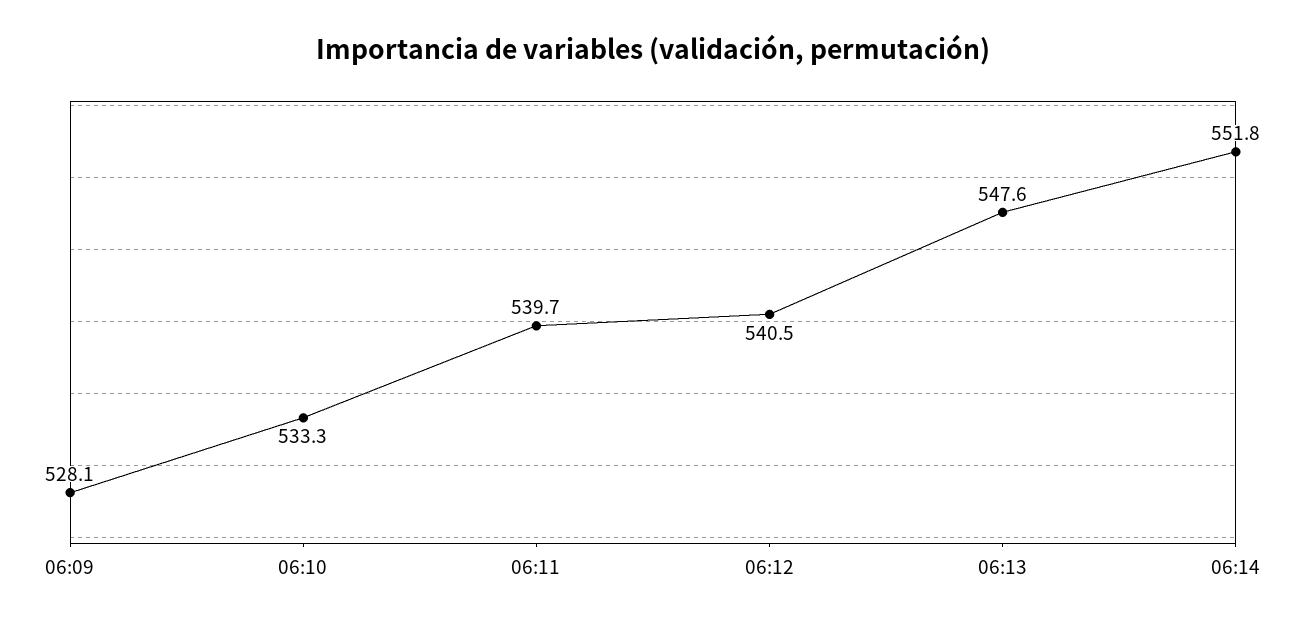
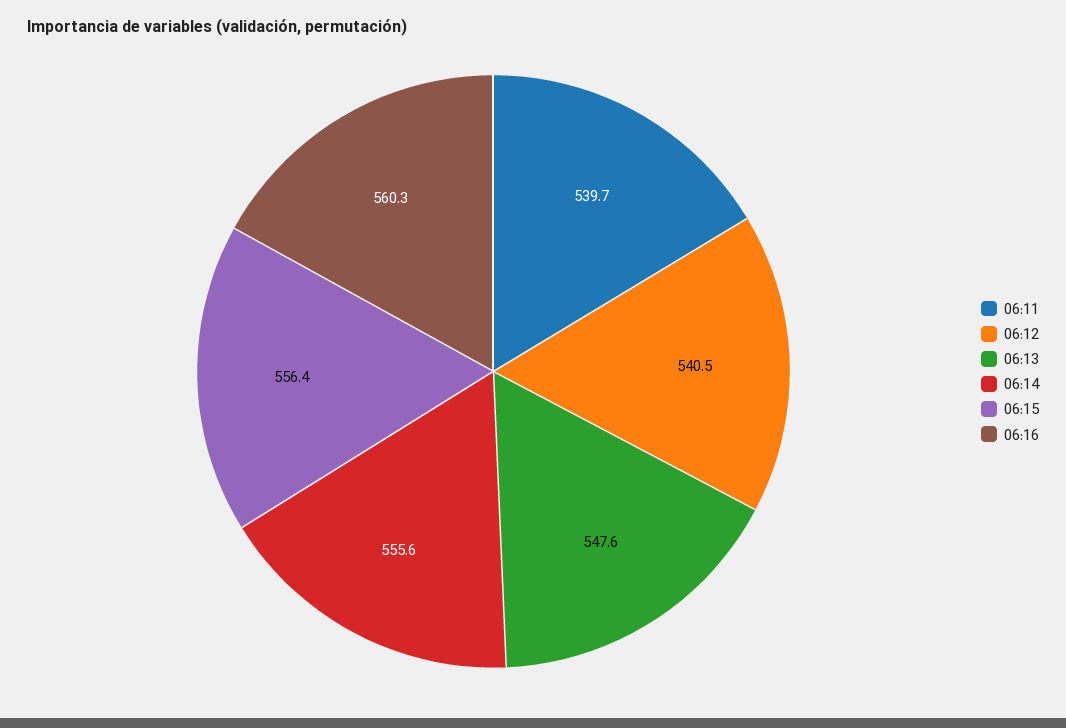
06:09: 528.1 -> none
06:10: 533.3 -> none
06:14: 551.8 -> 555.6
06:15: none -> 556.4
06:16: none -> 560.3

